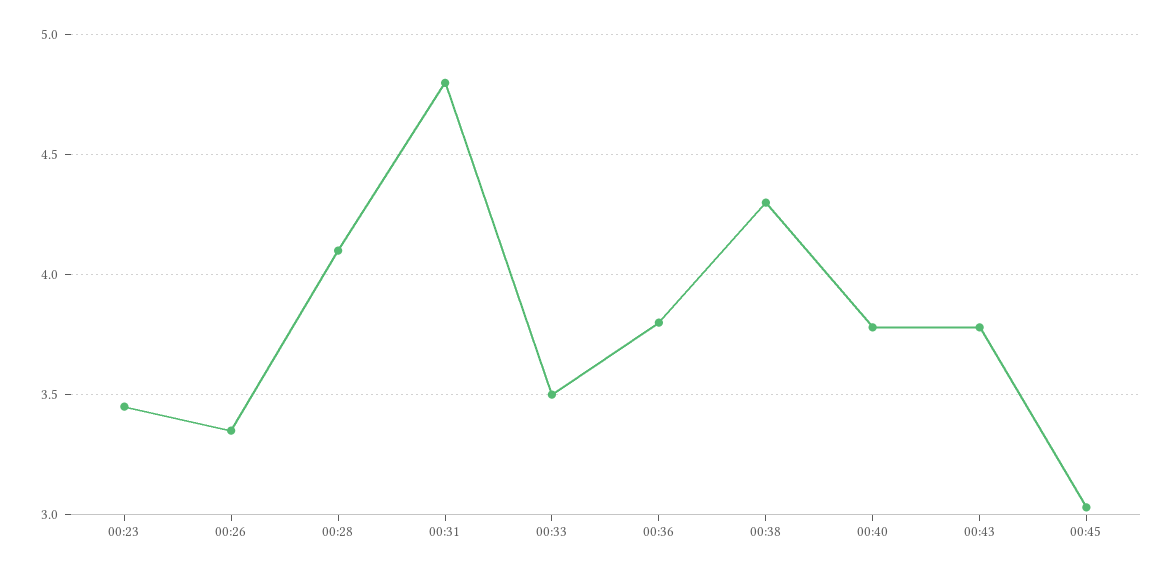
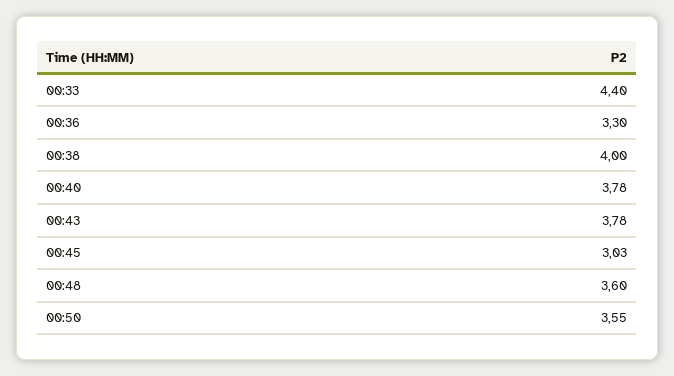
00:23: 3.45 -> none
00:26: 3.35 -> none
00:28: 4.1 -> none
00:31: 4.8 -> none
00:33: 3.5 -> 4.4
00:36: 3.8 -> 3.3
00:38: 4.3 -> 4
00:48: none -> 3.6
00:50: none -> 3.55

